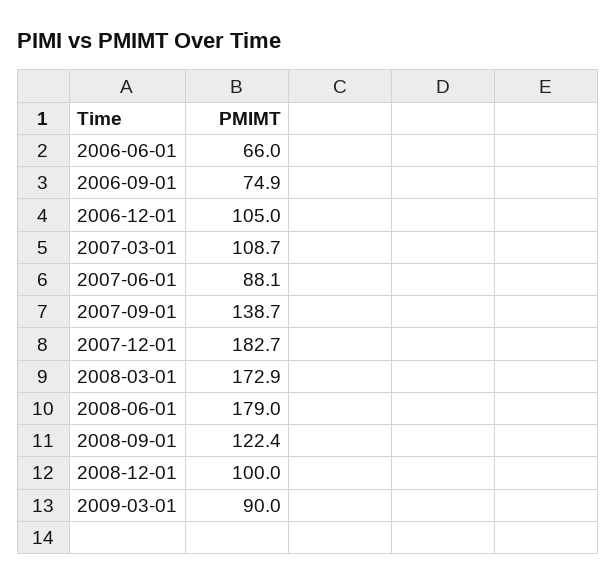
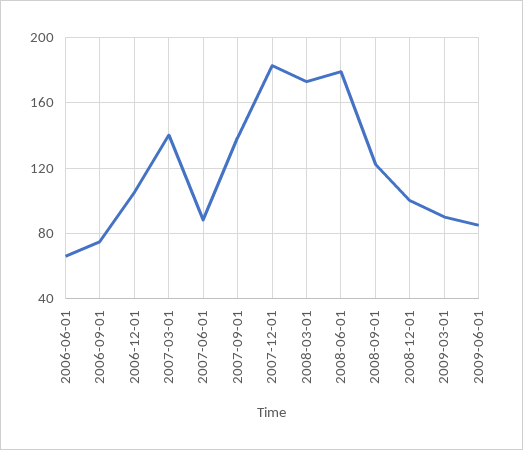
2007-03-01: 108.7 -> 140
2009-06-01: none -> 85

